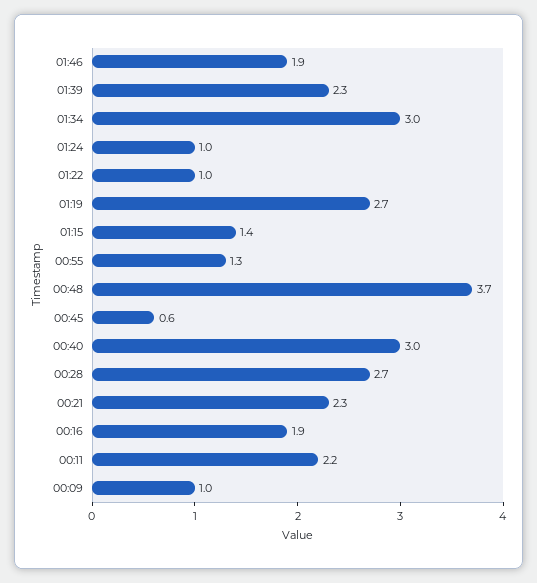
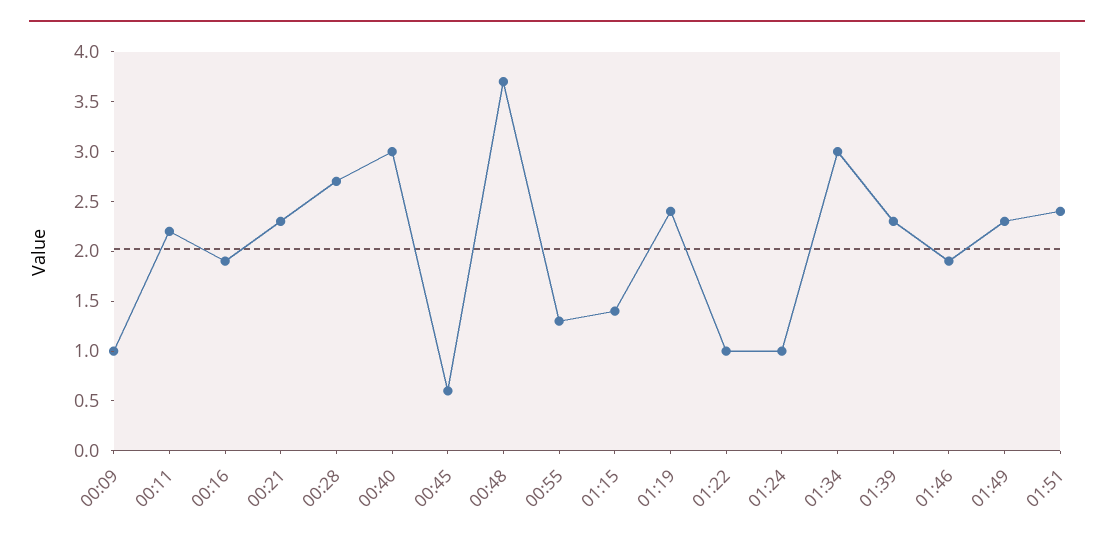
01:19: 2.7 -> 2.4
01:49: none -> 2.3
01:51: none -> 2.4

